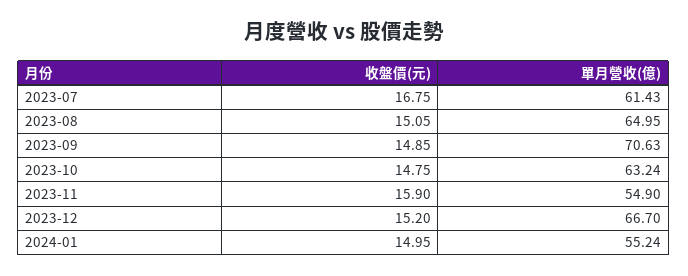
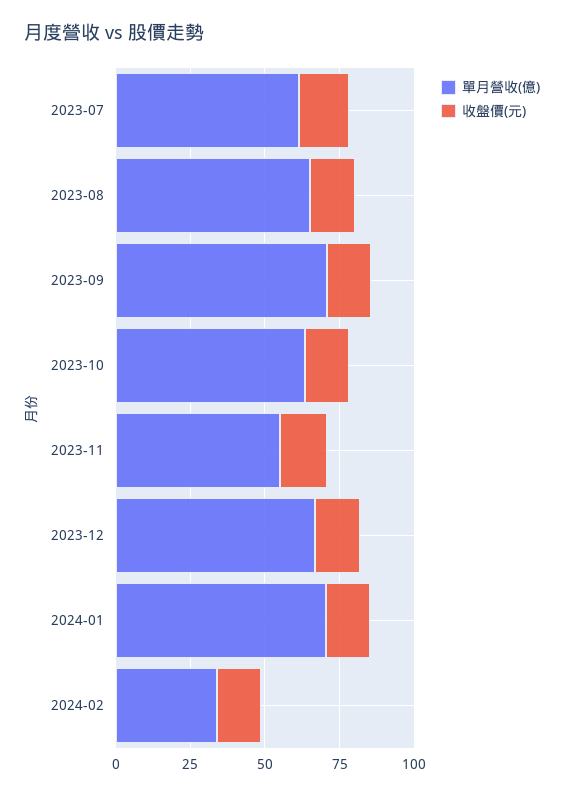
單月營收(億), 2024-01: 55.24 -> 70
單月營收(億), 2024-02: none -> 35
收盤價(元), 2024-02: none -> 15

